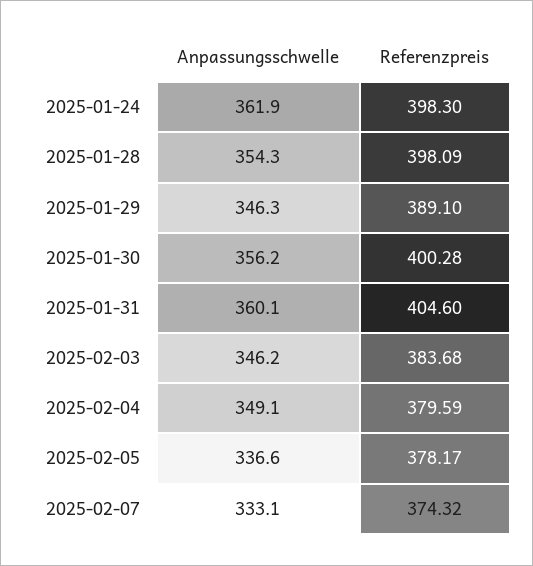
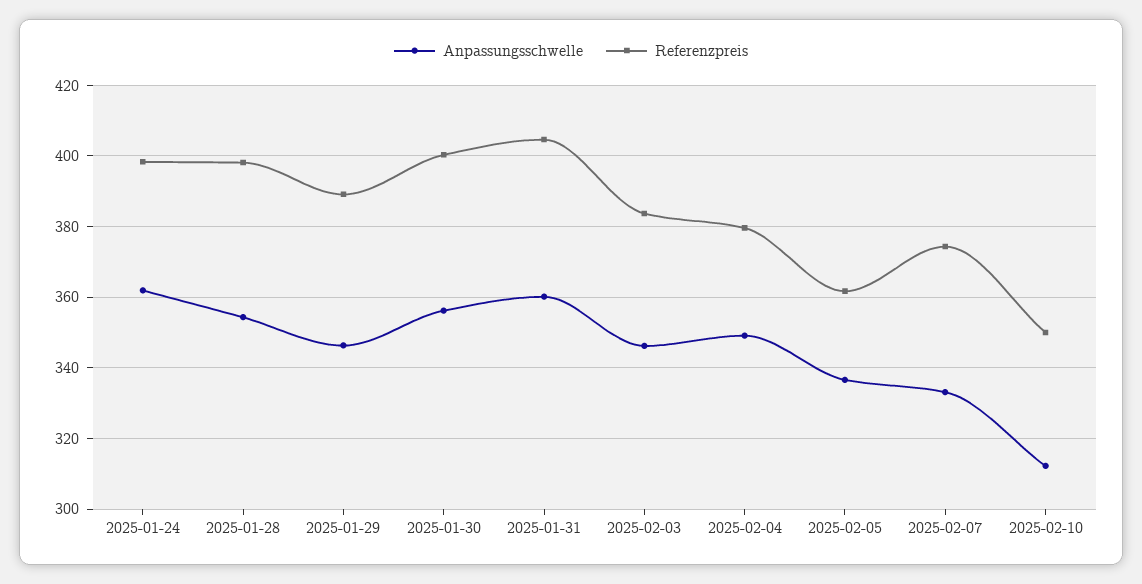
Referenzpreis, 2025-02-05: 378.17 -> 362
Anpassungsschwelle, 2025-02-10: none -> 312
Referenzpreis, 2025-02-10: none -> 350

